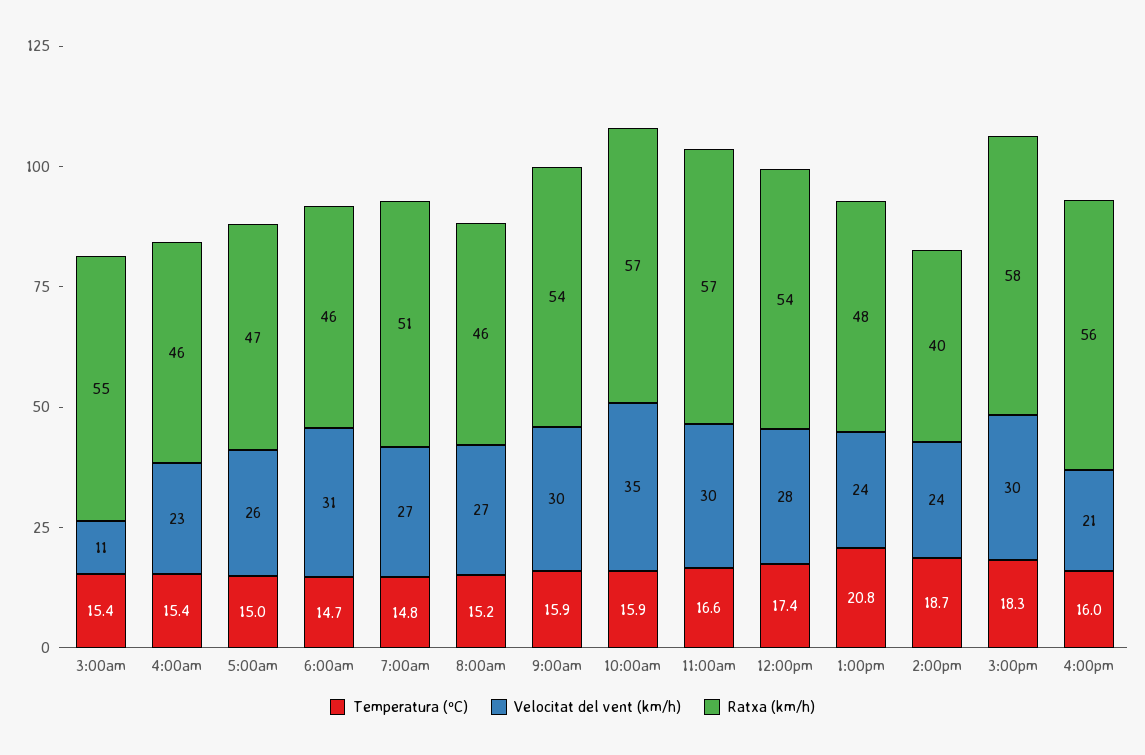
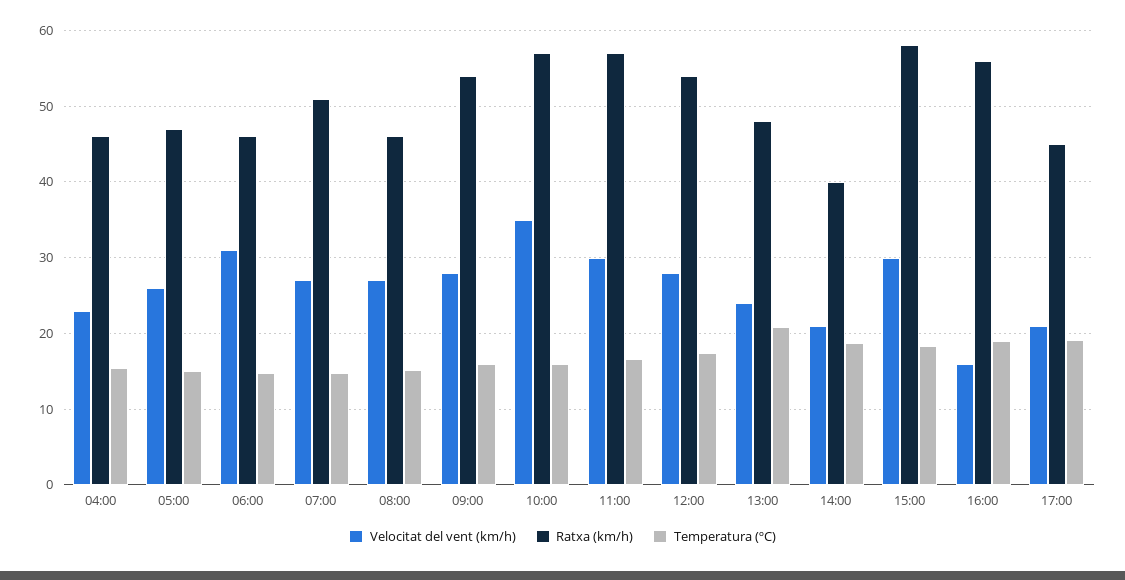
Temperatura (ºC), 3:00am: 15.4 -> none
Velocitat del vent (km/h), 3:00am: 11 -> none
Ratxa (km/h), 3:00am: 55 -> none
Velocitat del vent (km/h), 9:00am: 30 -> 28
Velocitat del vent (km/h), 2:00pm: 24 -> 21
Temperatura (ºC), 4:00pm: 16 -> 19
Velocitat del vent (km/h), 4:00pm: 21 -> 16
Velocitat del vent (km/h), 17:00: none -> 21
Ratxa (km/h), 17:00: none -> 45
Temperatura (ºC), 17:00: none -> 19

